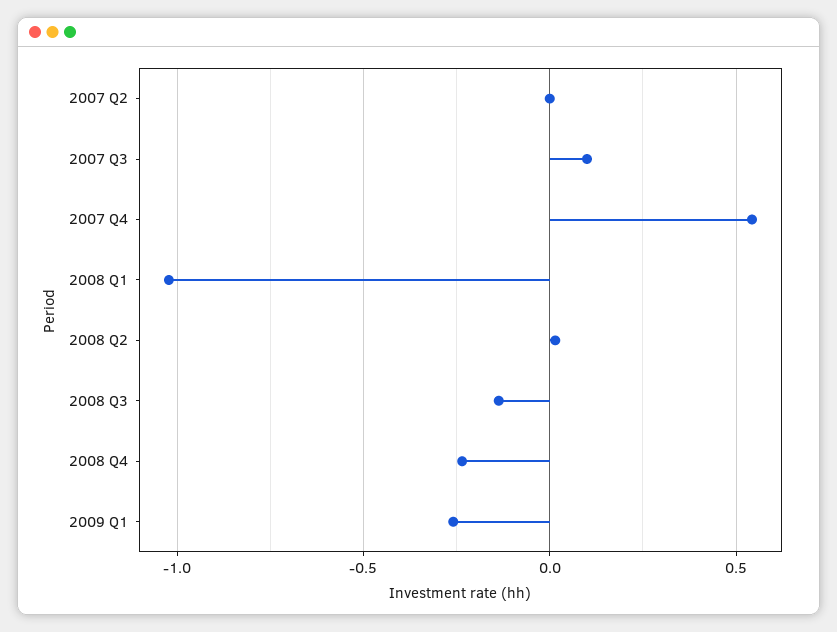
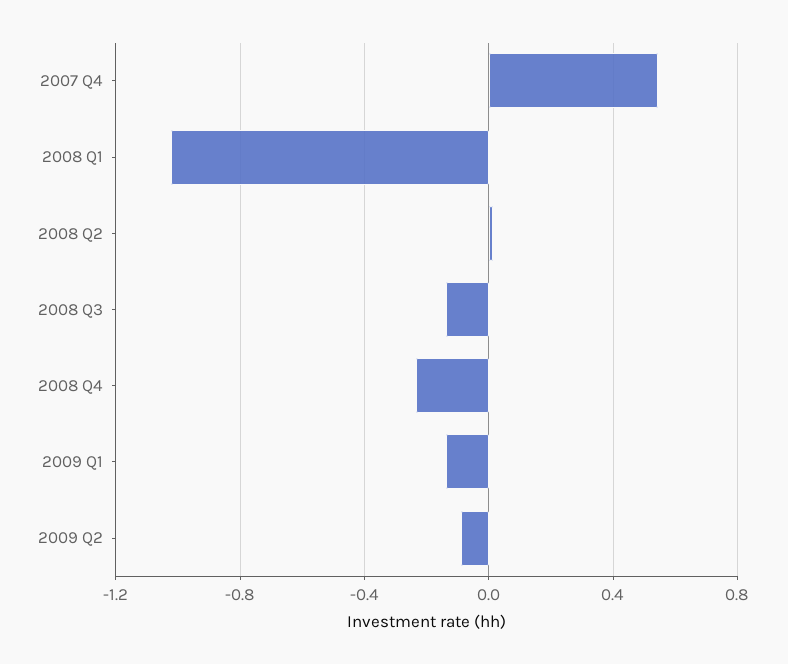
2007 Q2: 0 -> none
2007 Q3: 0.1 -> none
2009 Q1: -0.25 -> -0.15
2009 Q2: none -> -0.1

